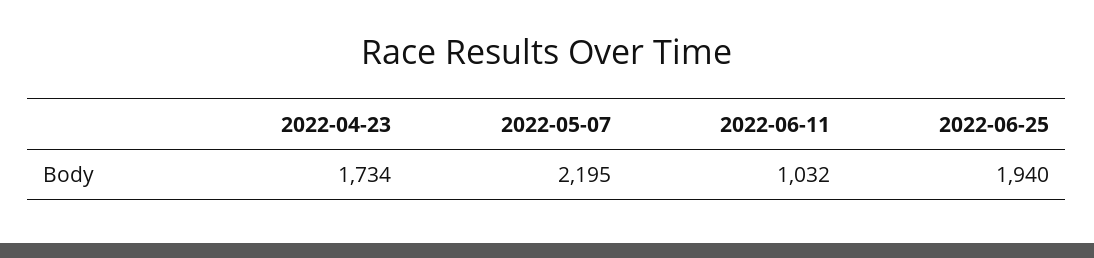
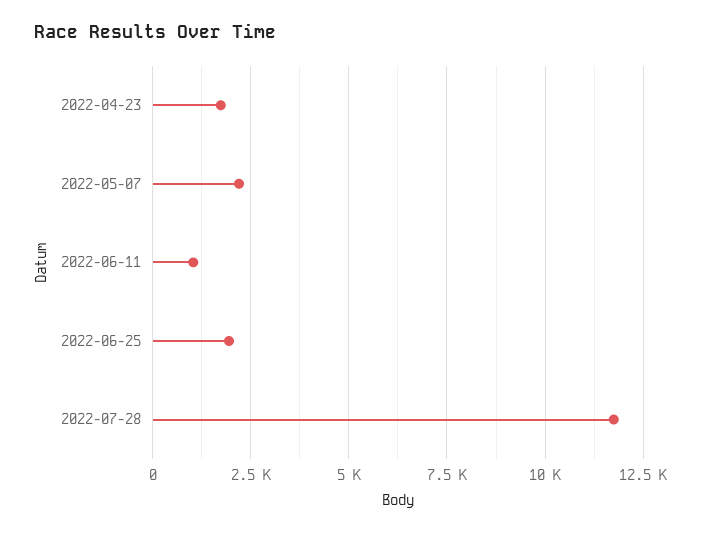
2022-07-28: none -> 11750

